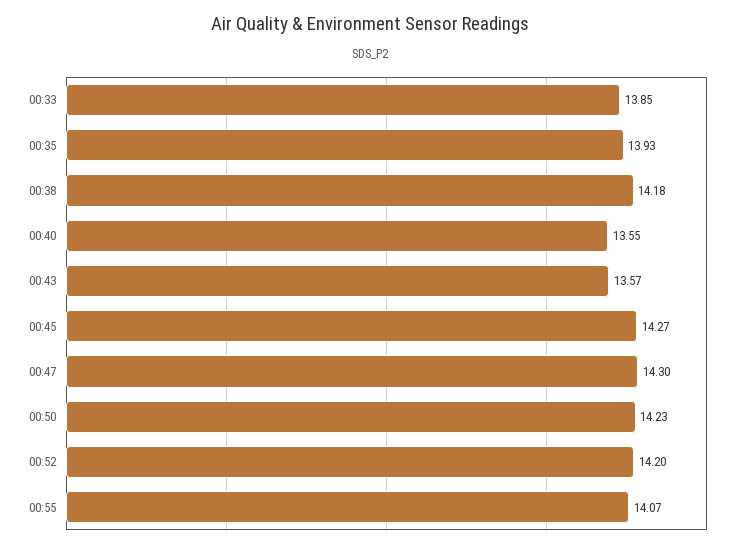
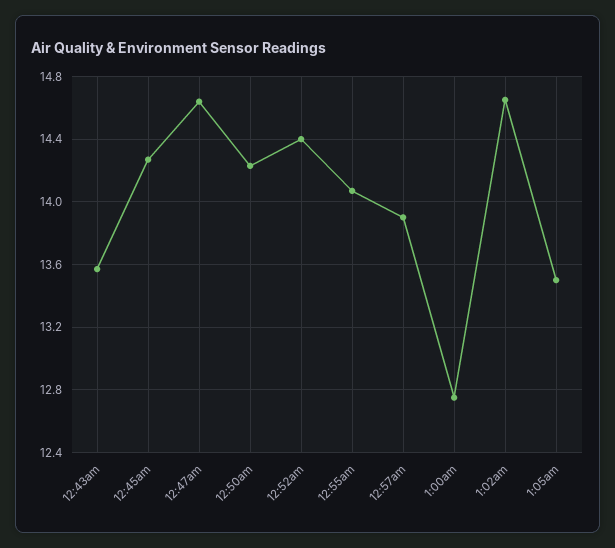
00:33: 13.85 -> none
00:35: 13.93 -> none
00:38: 14.18 -> none
00:40: 13.55 -> none
00:47: 14.3 -> 14.65
00:52: 14.2 -> 14.4
12:57am: none -> 13.9
1:00am: none -> 12.75
1:02am: none -> 14.65
1:05am: none -> 13.5

